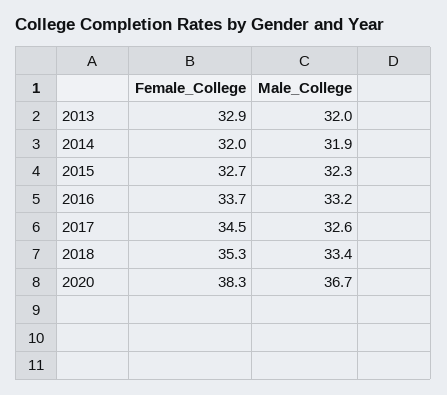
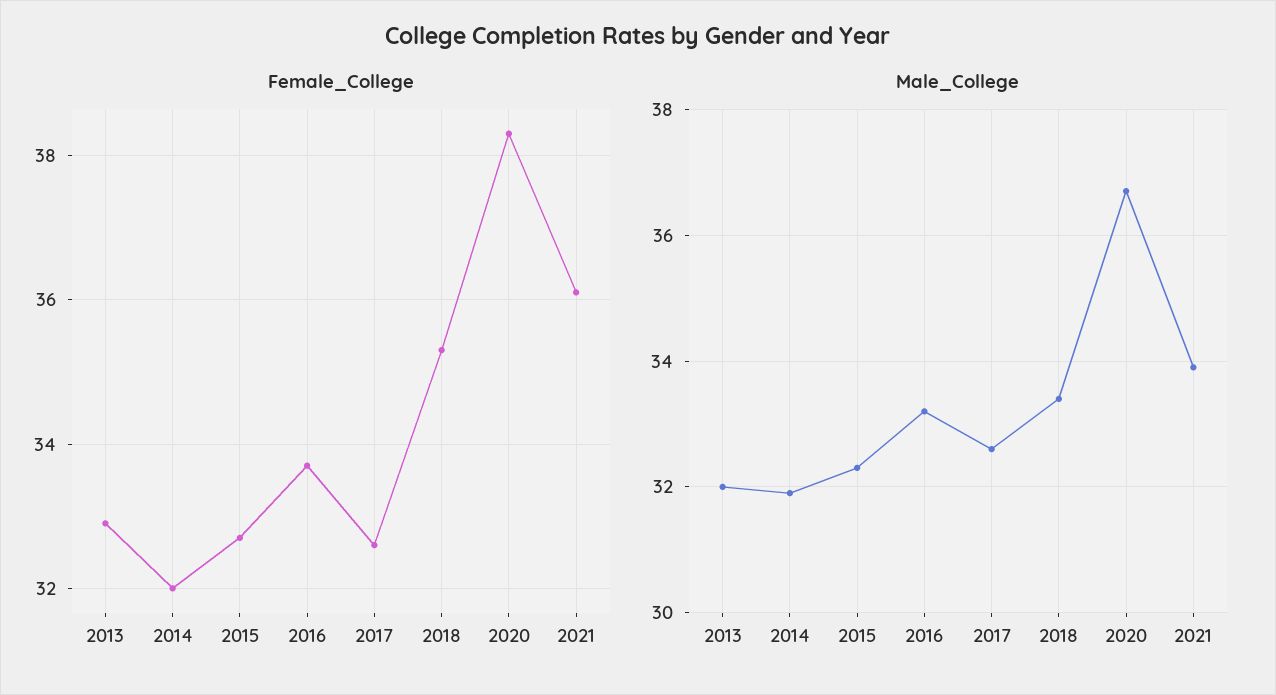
Female_College, 2017: 34.5 -> 32.5
Female_College, 2021: none -> 36
Male_College, 2021: none -> 34

